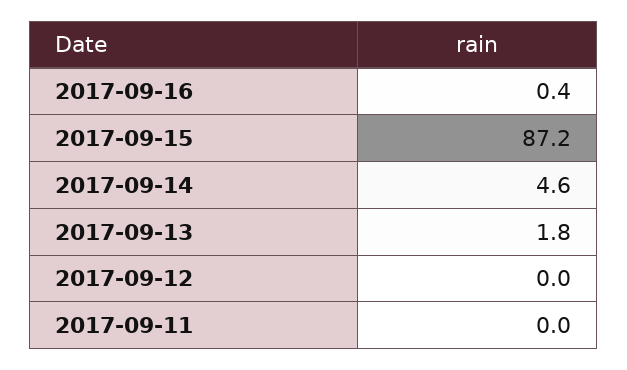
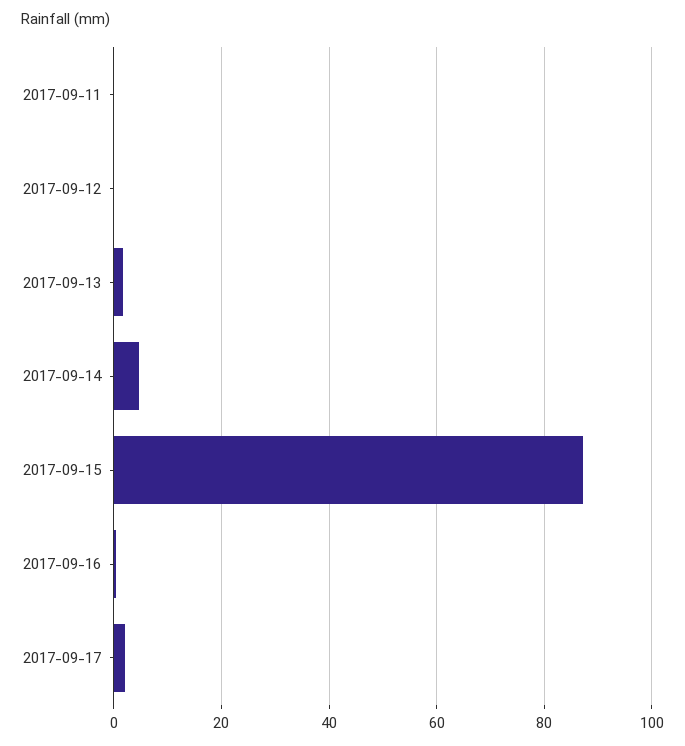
2017-09-17: none -> 2

